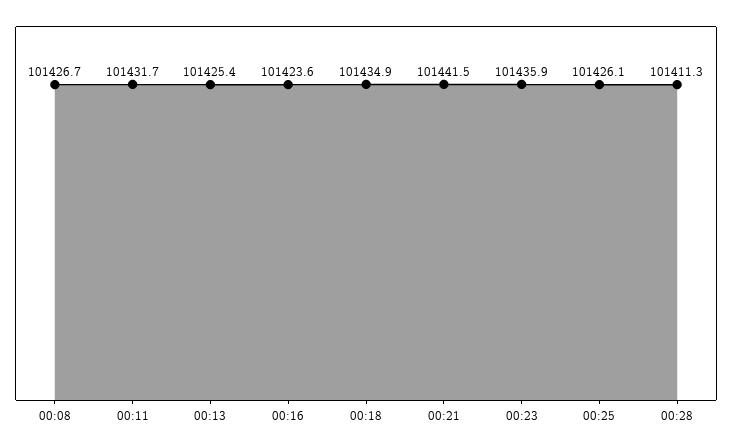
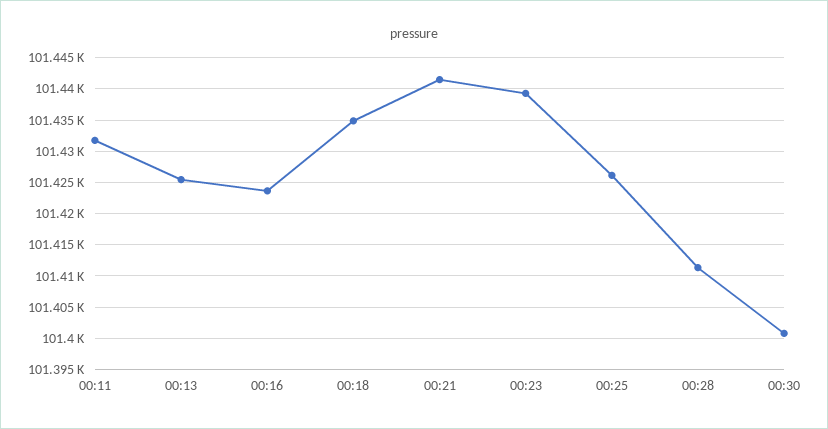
00:08: 101426.7 -> none
00:23: 101435.9 -> 101439
00:30: none -> 101401

